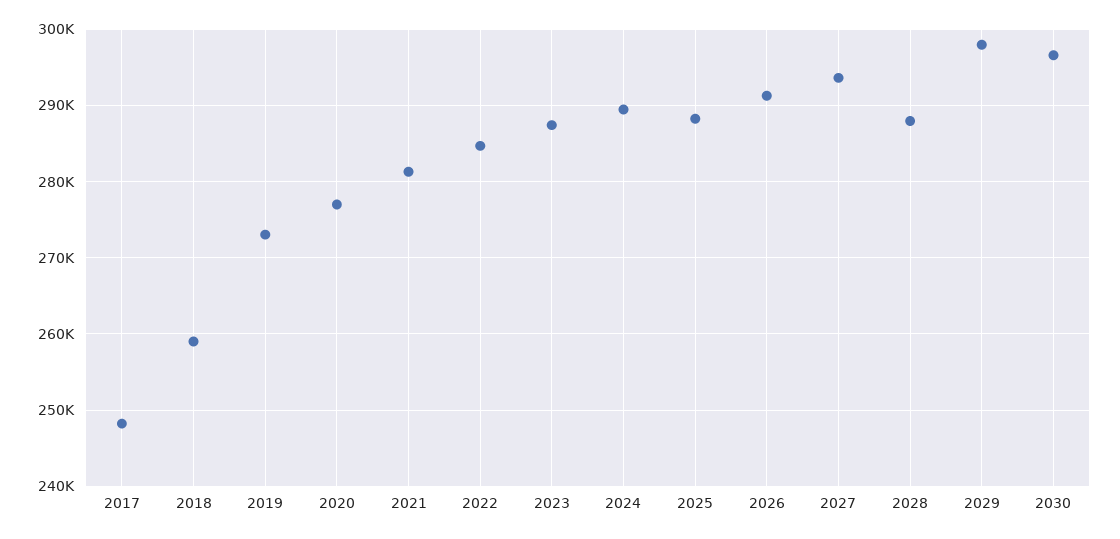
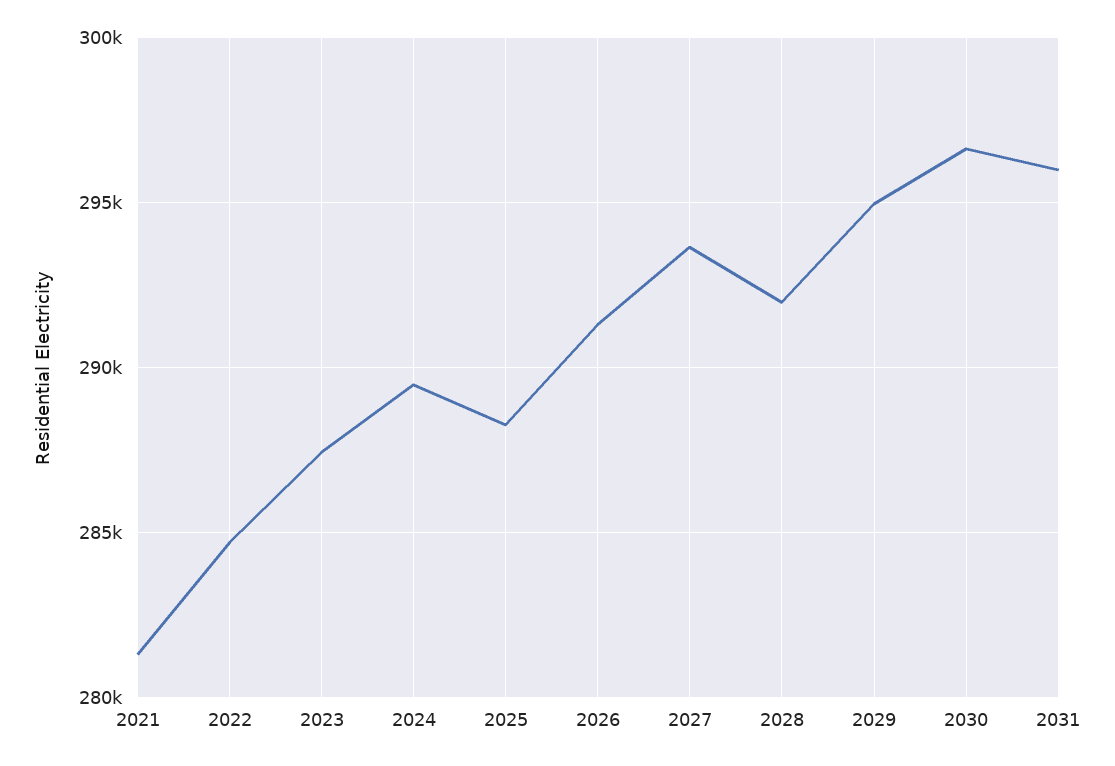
2017: 248000 -> none
2018: 259000 -> none
2019: 273000 -> none
2020: 277000 -> none
2028: 288000 -> 292000
2029: 298000 -> 295000
2031: none -> 296000

